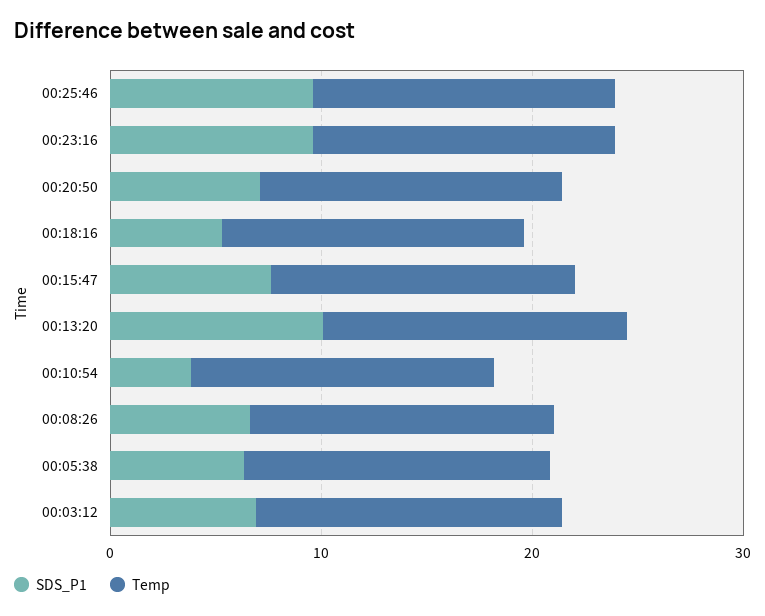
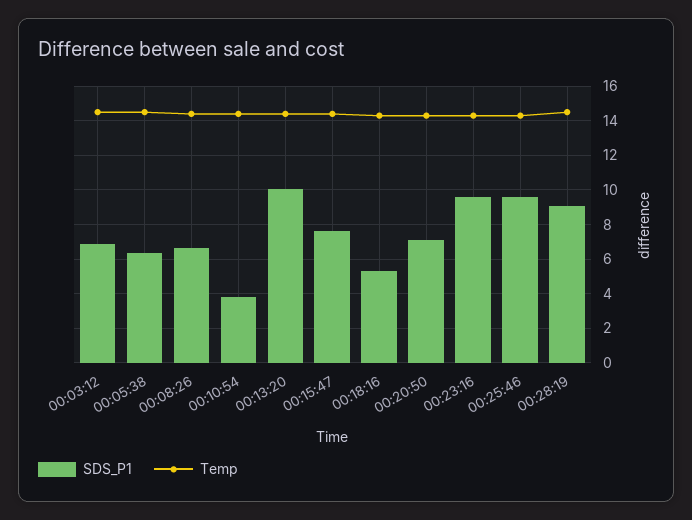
SDS_P1, 00:28:19: none -> 9
Temp, 00:28:19: none -> 14.5

